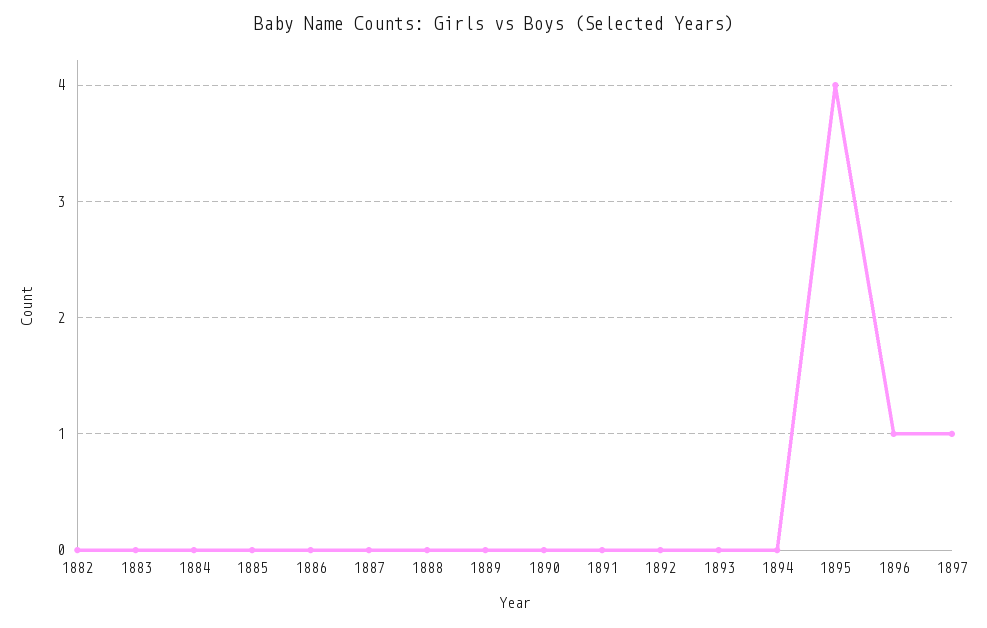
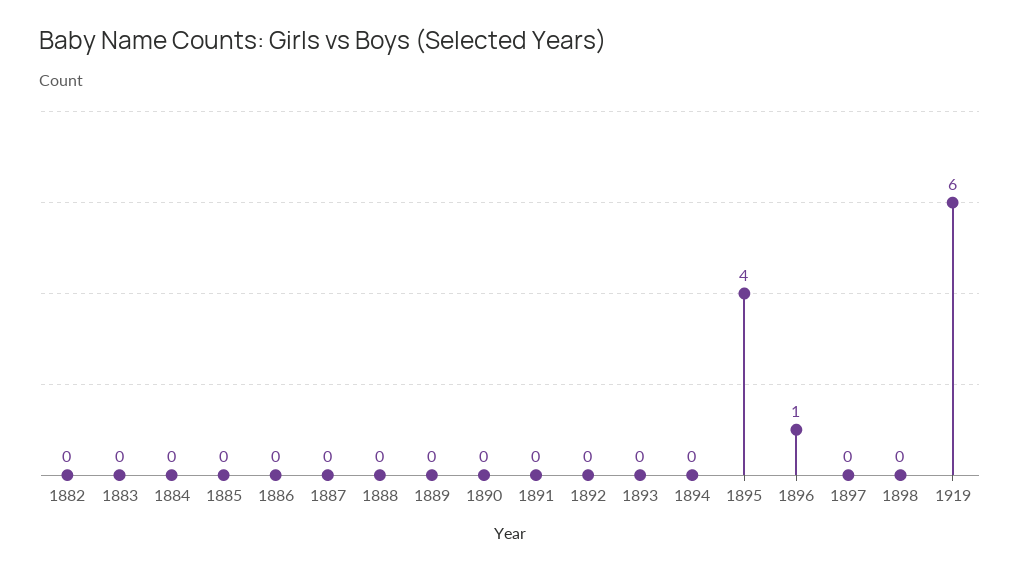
1897: 1 -> 0
1898: none -> 0
1919: none -> 6

